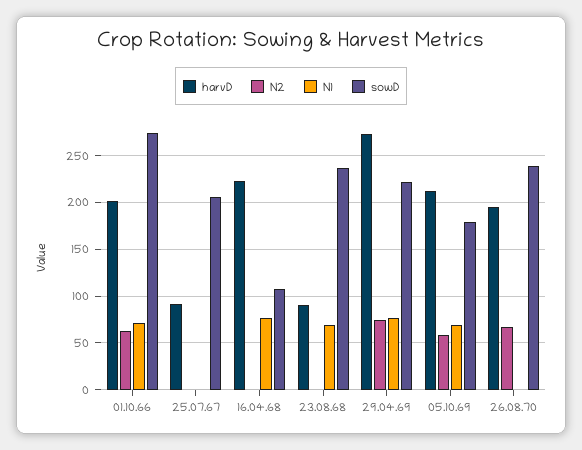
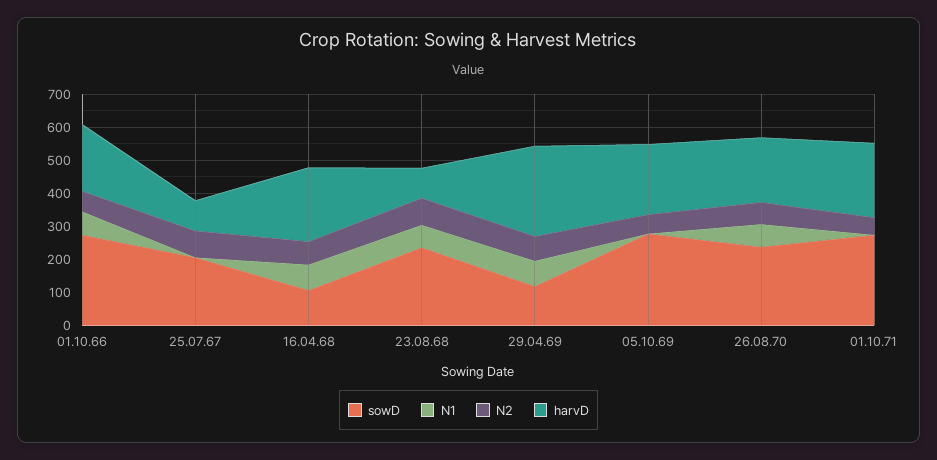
N2, 25.07.67: 0 -> 75
N2, 16.04.68: 0 -> 75
N2, 23.08.68: 0 -> 75
sowD, 29.04.69: 220 -> 125
N1, 05.10.69: 70 -> 0
sowD, 05.10.69: 180 -> 275
N1, 26.08.70: 0 -> 75
sowD, 01.10.71: none -> 275
N1, 01.10.71: none -> 0
N2, 01.10.71: none -> 50
harvD, 01.10.71: none -> 225

